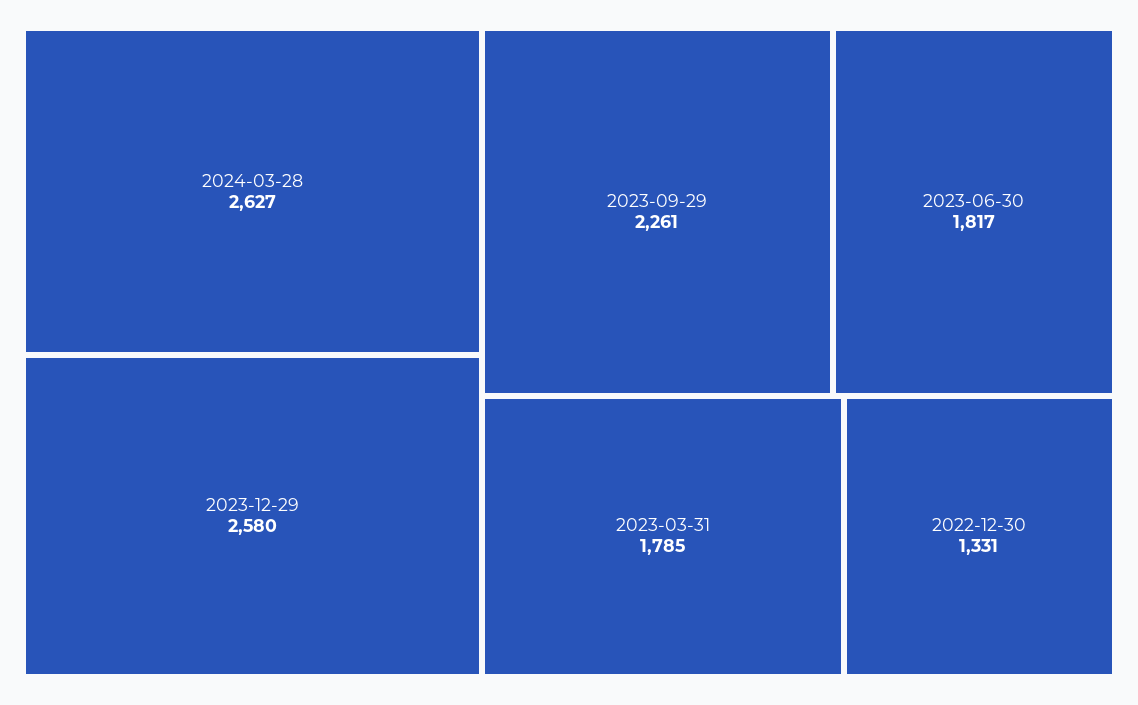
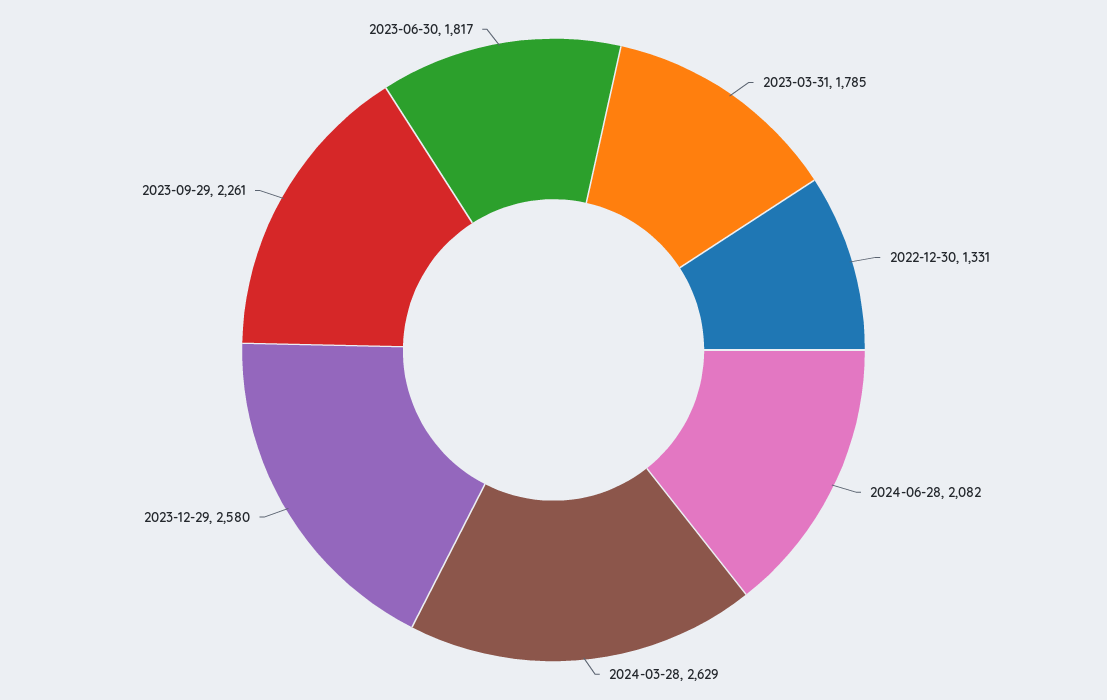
2024-03-28: 2627 -> 2629
2024-06-28: none -> 2082

